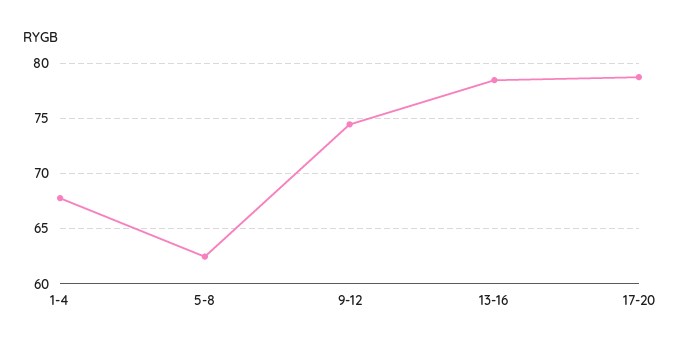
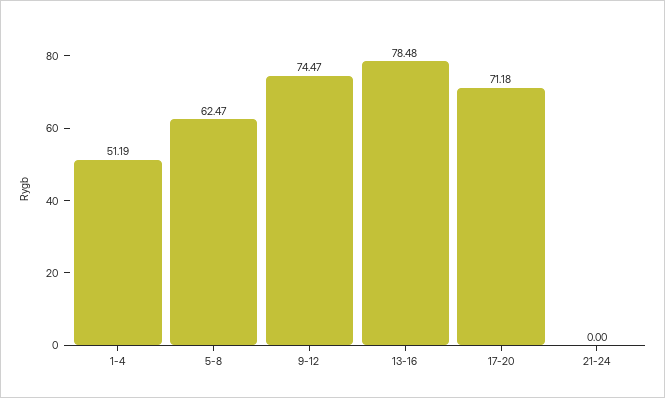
1-4: 68 -> 51.19
17-20: 79 -> 71.18
21-24: none -> 0

